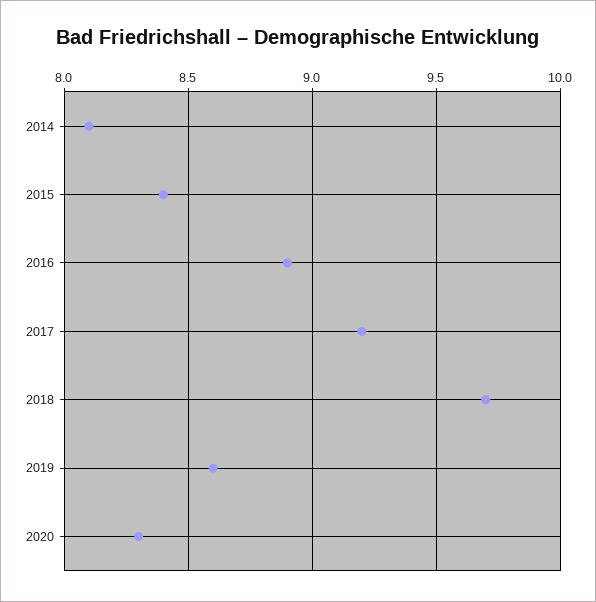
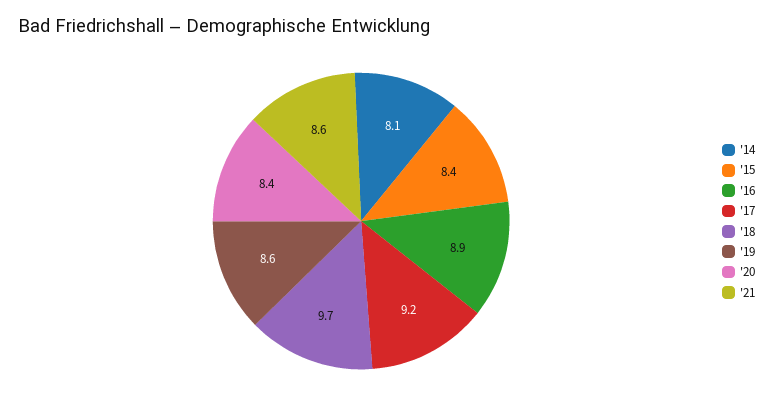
2020: 8.3 -> 8.4
'21: none -> 8.6

